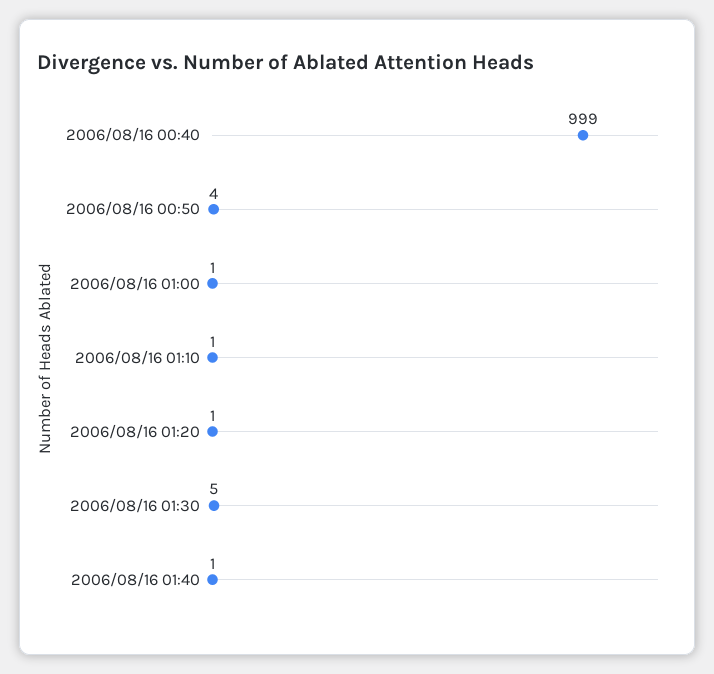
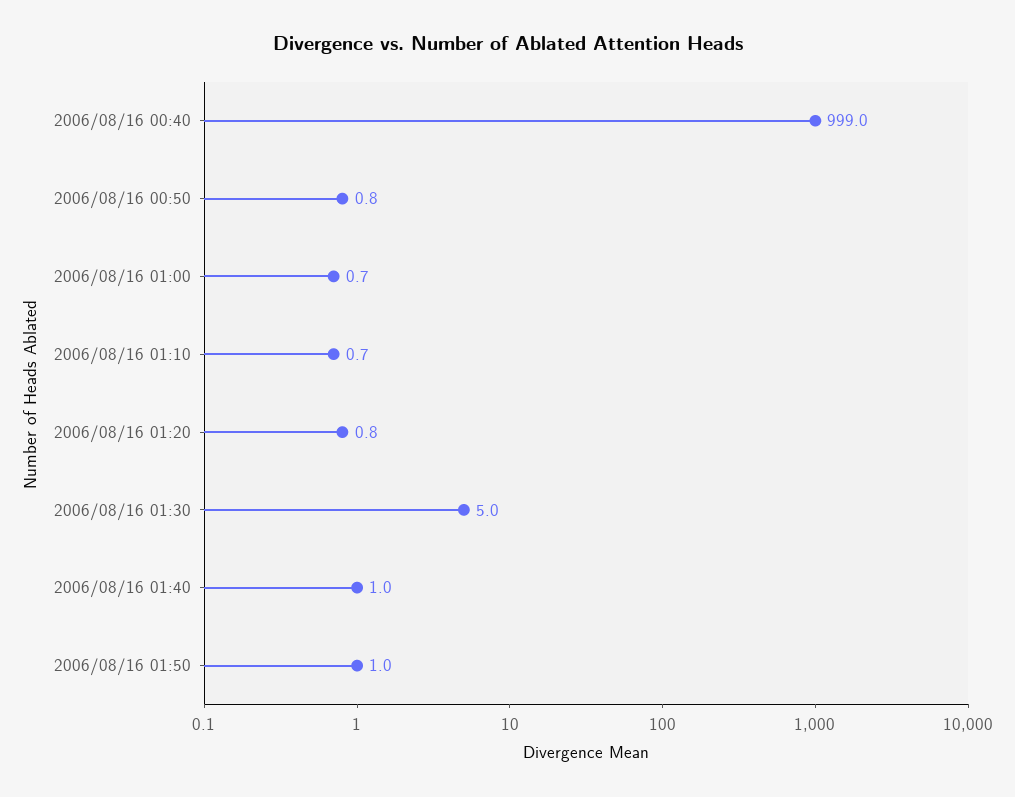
2006/08/16 00:50: 4 -> 0.8
2006/08/16 01:50: none -> 1

